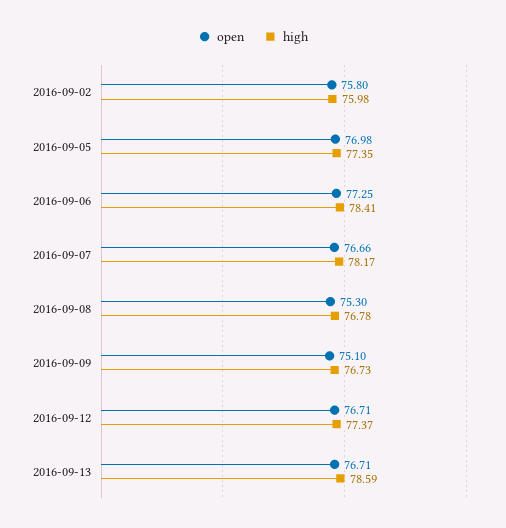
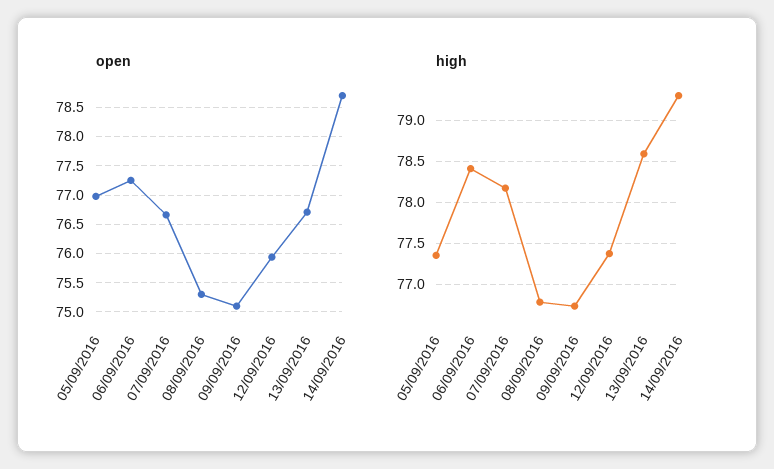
open, 2016-09-02: 75.8 -> none
high, 2016-09-02: 75.98 -> none
open, 2016-09-12: 76.71 -> 76
open, 14/09/2016: none -> 78.75
high, 14/09/2016: none -> 79.3

